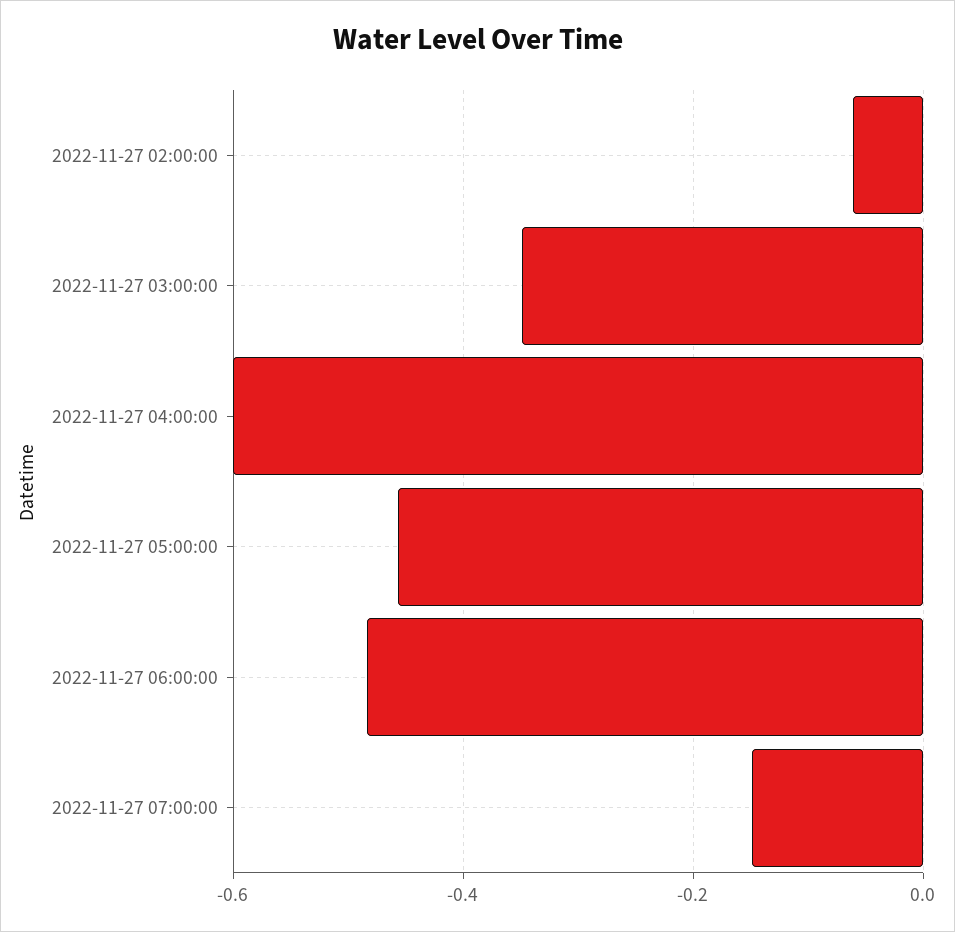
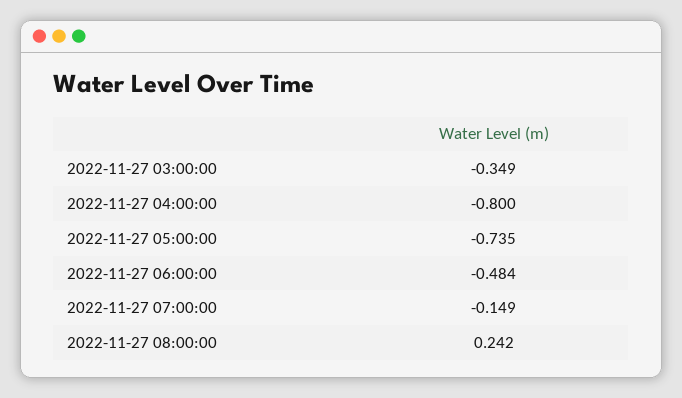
2022-11-27 02:00:00: -0.06 -> none
2022-11-27 04:00:00: -0.6 -> -0.8
2022-11-27 05:00:00: -0.46 -> -0.735
2022-11-27 08:00:00: none -> 0.242

